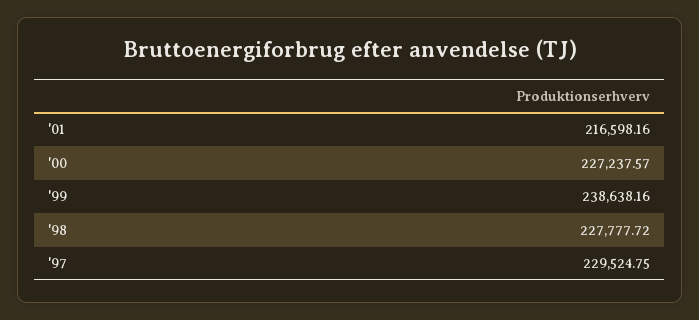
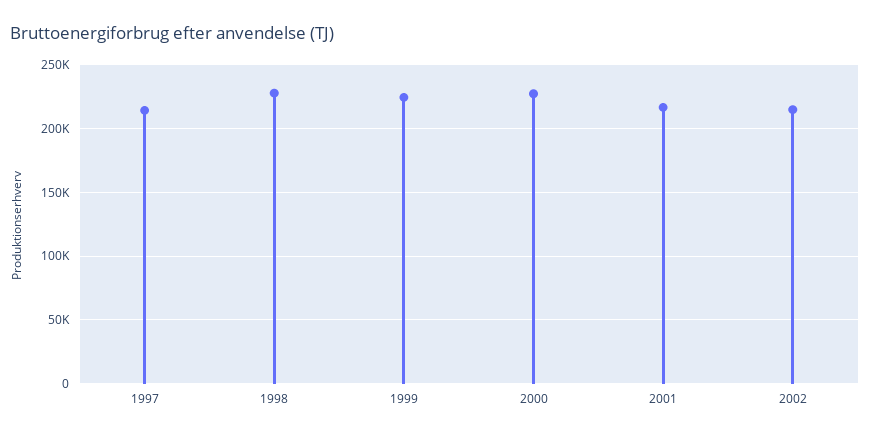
'99: 238638.16 -> 225000
'97: 229524.75 -> 215000
2002: none -> 215000

